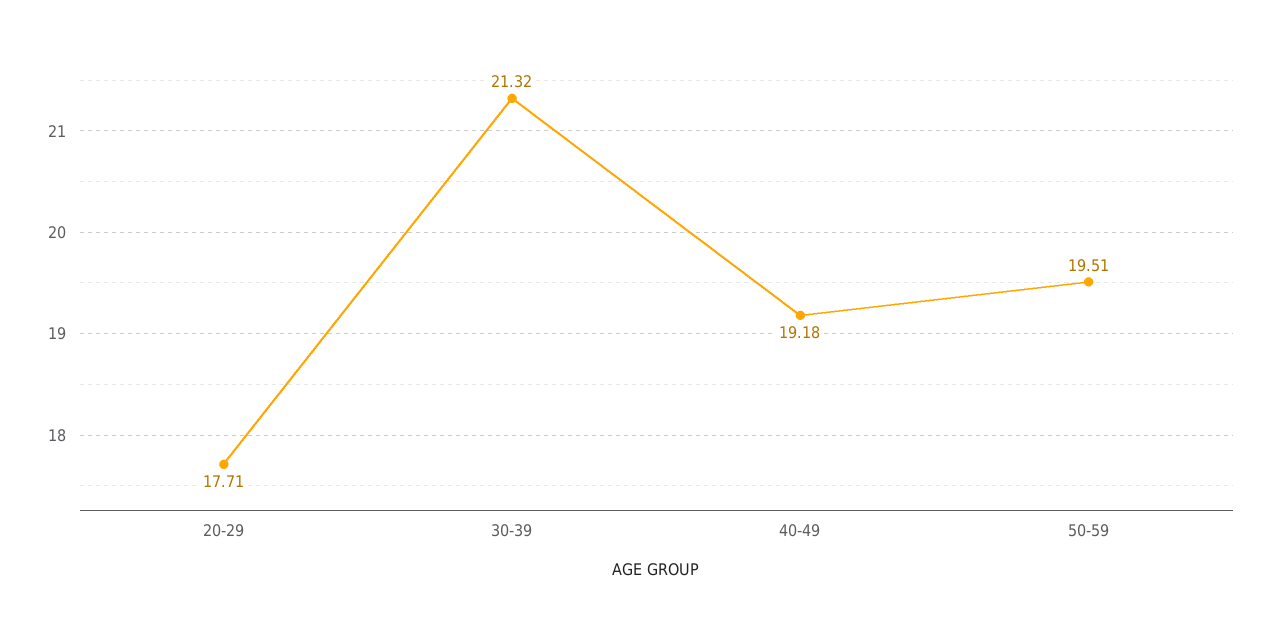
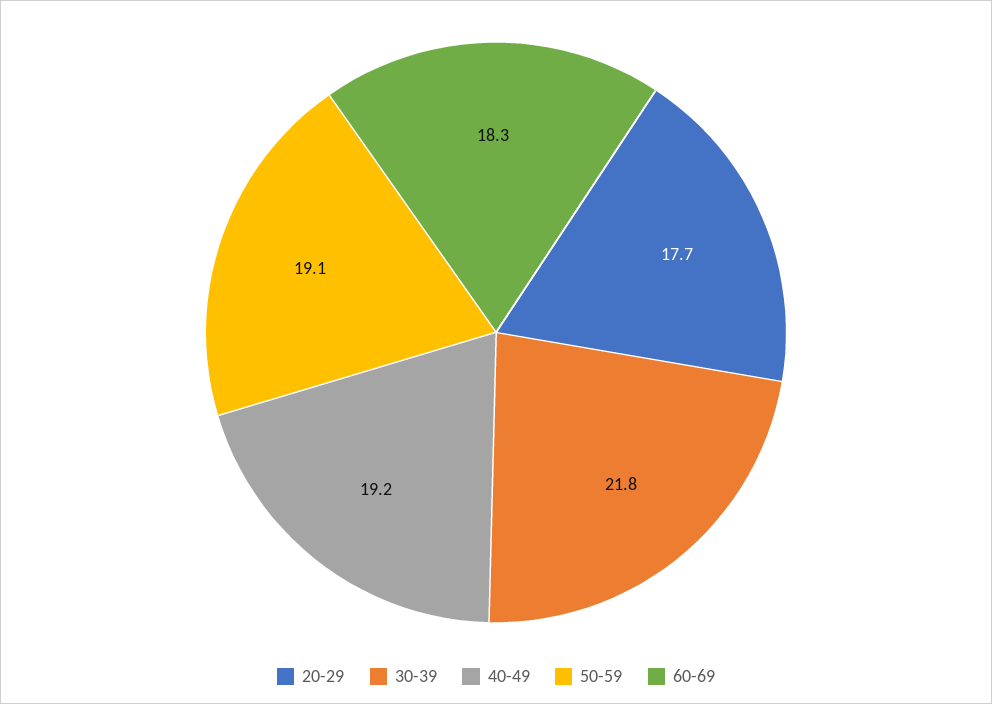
30-39: 21.32 -> 21.8
50-59: 19.51 -> 19.1
60-69: none -> 18.3

